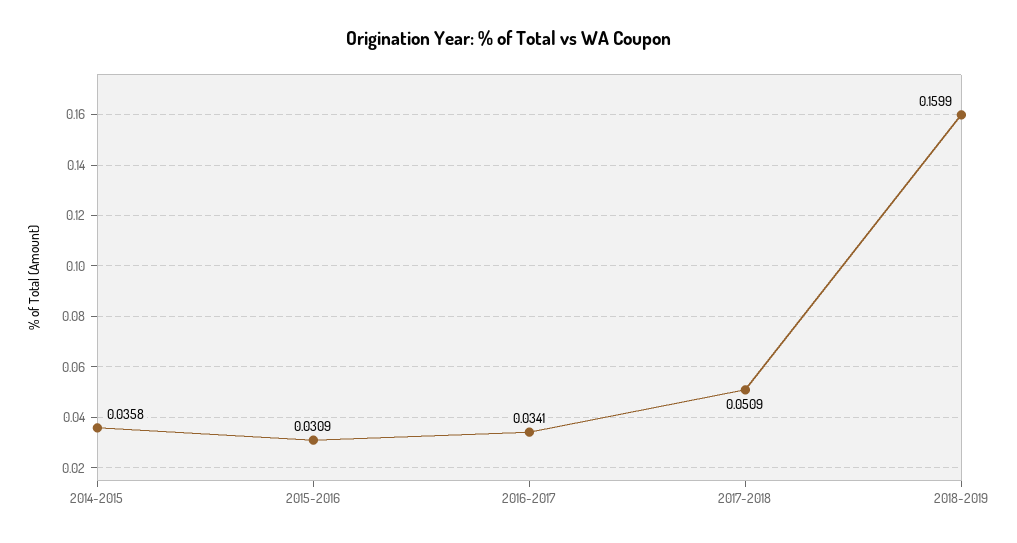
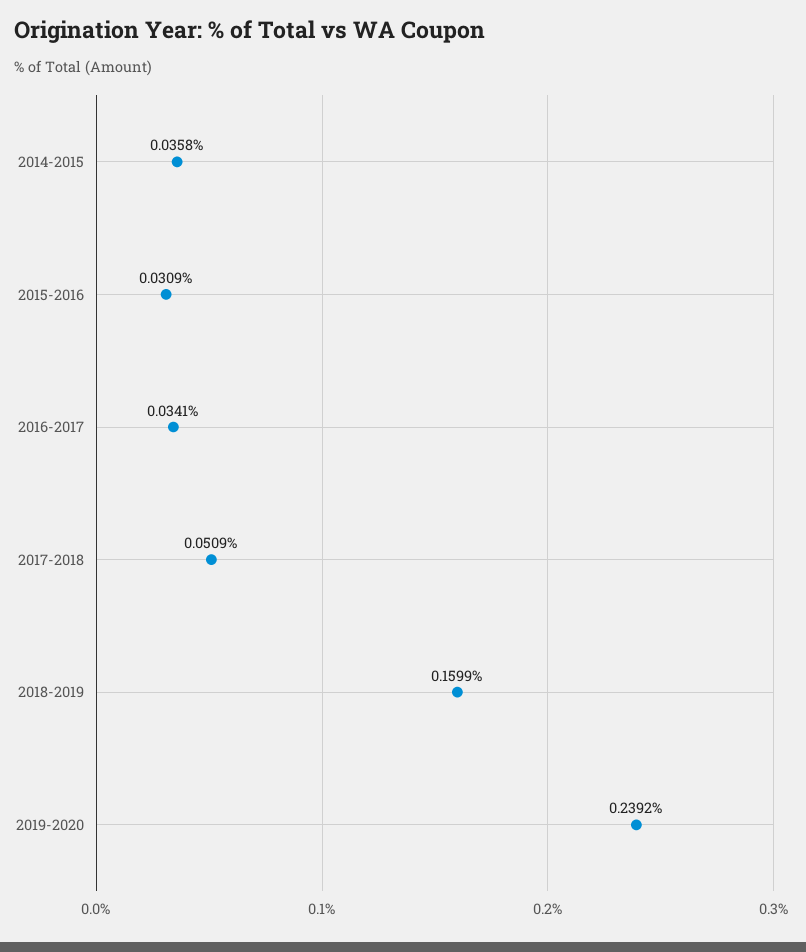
2019-2020: none -> 0.2392

